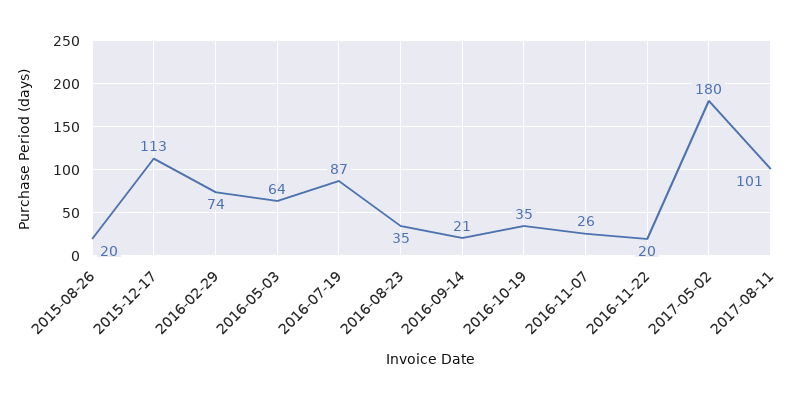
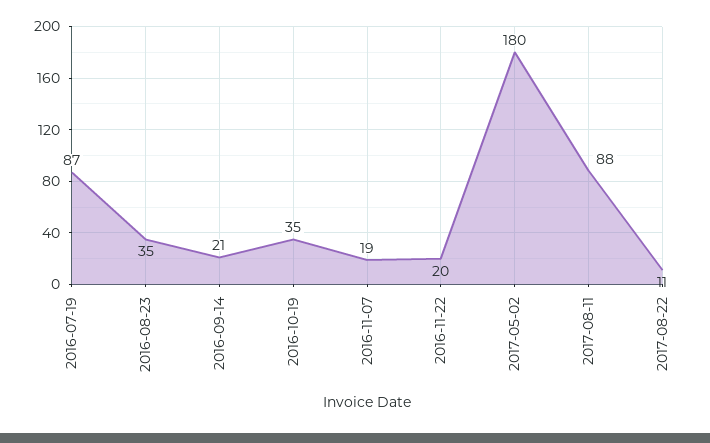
2015-08-26: 20 -> none
2015-12-17: 113 -> none
2016-02-29: 74 -> none
2016-05-03: 64 -> none
2016-11-07: 26 -> 19
2017-08-11: 101 -> 88
2017-08-22: none -> 11

